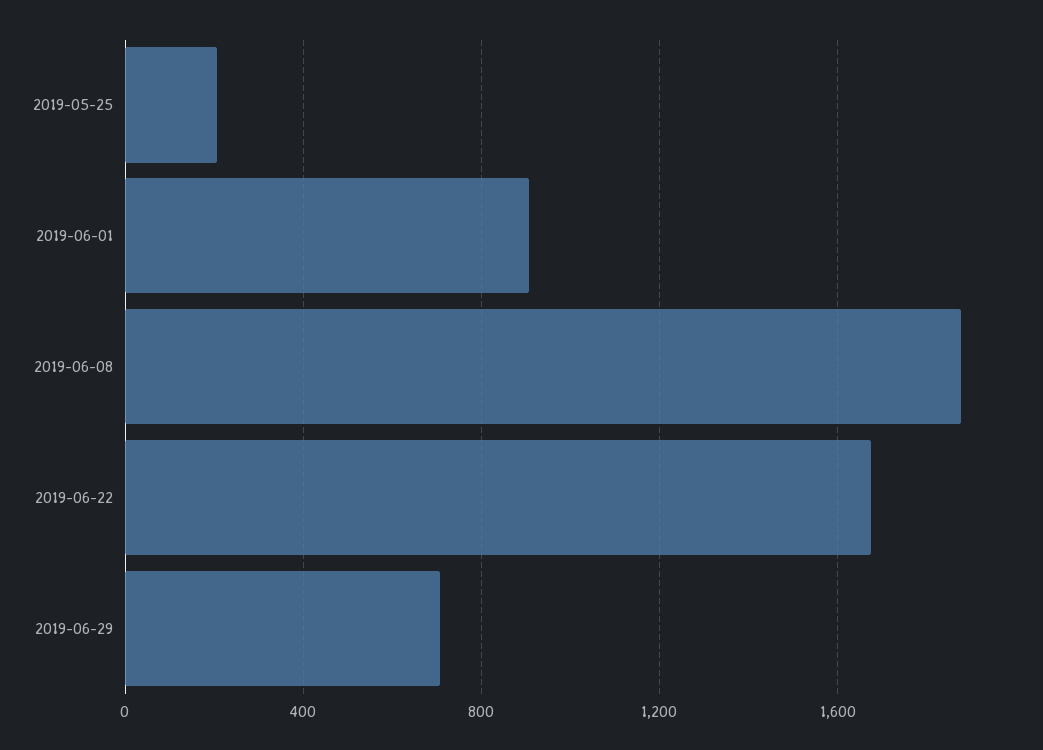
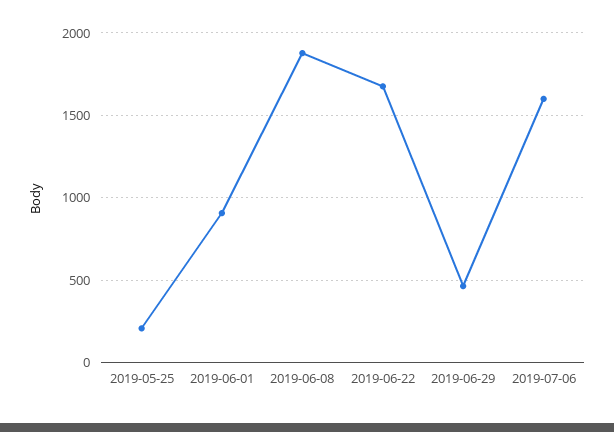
2019-06-29: 700 -> 450
2019-07-06: none -> 1600

